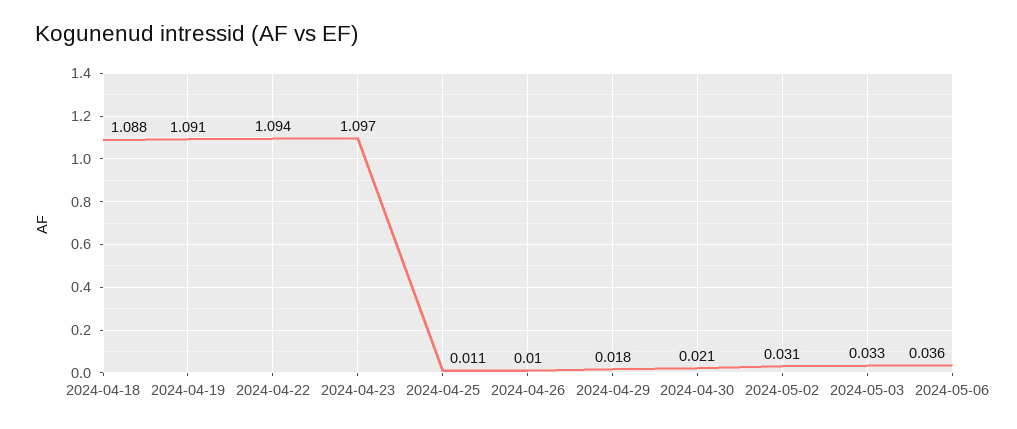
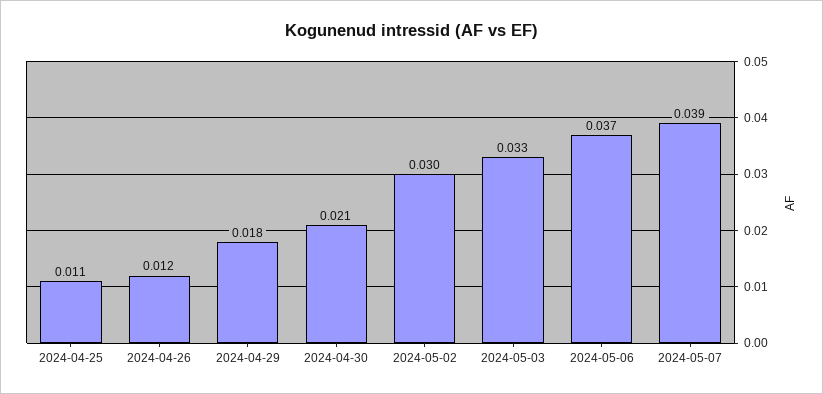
2024-04-18: 1.088 -> none
2024-04-19: 1.091 -> none
2024-04-22: 1.094 -> none
2024-04-23: 1.097 -> none
2024-04-26: 0.01 -> 0.012
2024-05-02: 0.031 -> 0.03
2024-05-06: 0.036 -> 0.037
2024-05-07: none -> 0.039

